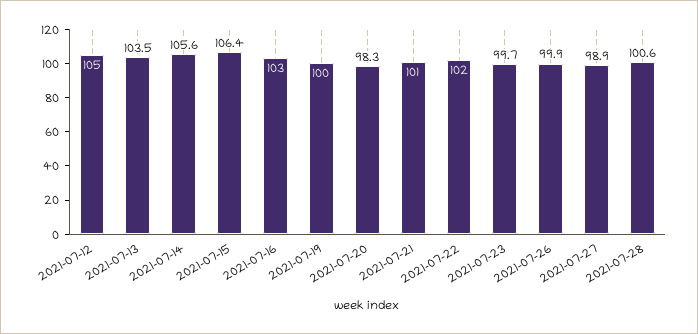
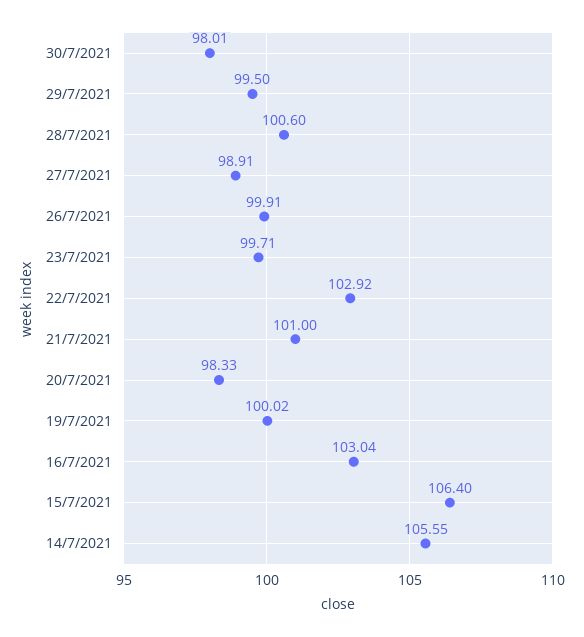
2021-07-12: 105 -> none
2021-07-13: 103.5 -> none
2021-07-22: 102 -> 102.92
30/7/2021: none -> 98.01
29/7/2021: none -> 99.5

